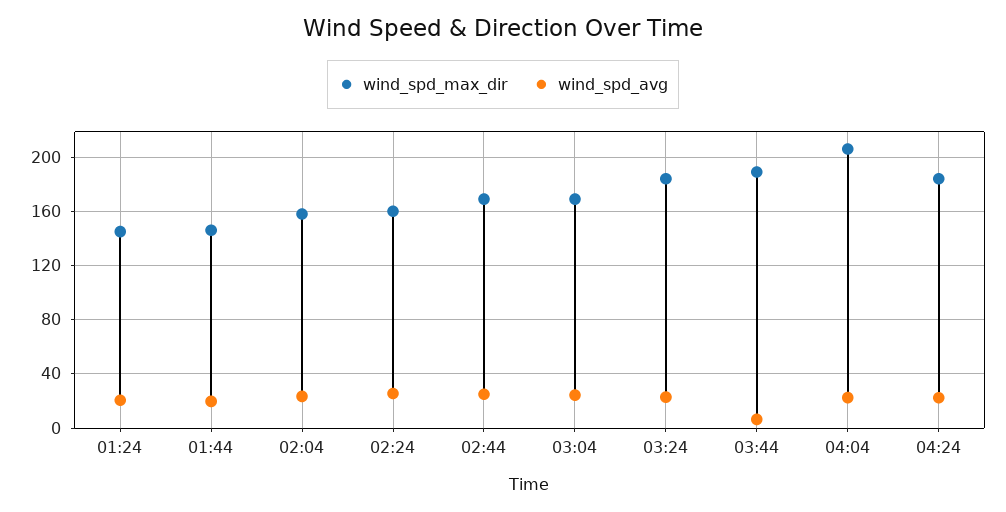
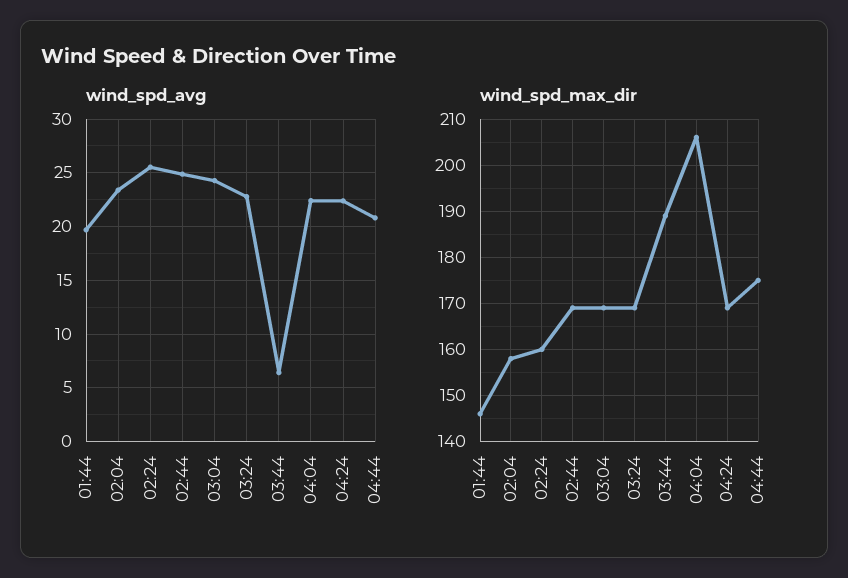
wind_spd_max_dir, 01:24: 145 -> none
wind_spd_avg, 01:24: 20 -> none
wind_spd_max_dir, 03:24: 185 -> 170
wind_spd_max_dir, 04:24: 185 -> 170
wind_spd_avg, 04:44: none -> 21
wind_spd_max_dir, 04:44: none -> 175

